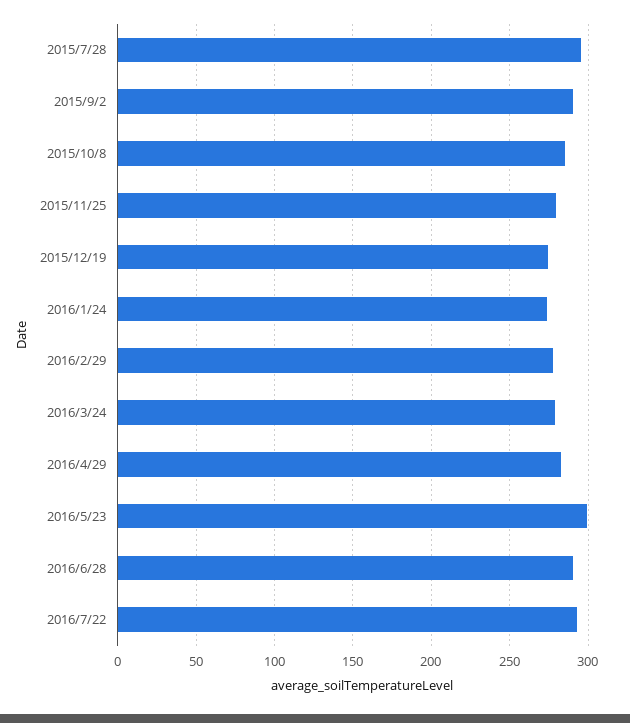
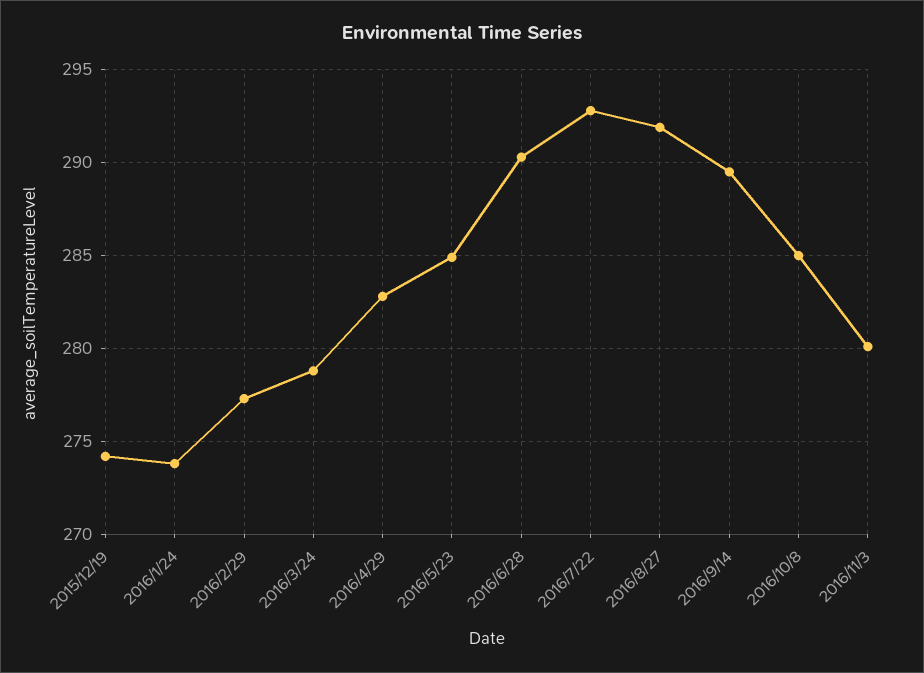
2015/7/28: 295 -> none
2015/9/2: 290 -> none
2015/10/8: 285 -> none
2015/11/25: 280 -> none
2016/5/23: 300 -> 285
2016/8/27: none -> 292
2016/9/14: none -> 289.5
2016/10/8: none -> 285
2016/11/3: none -> 280

